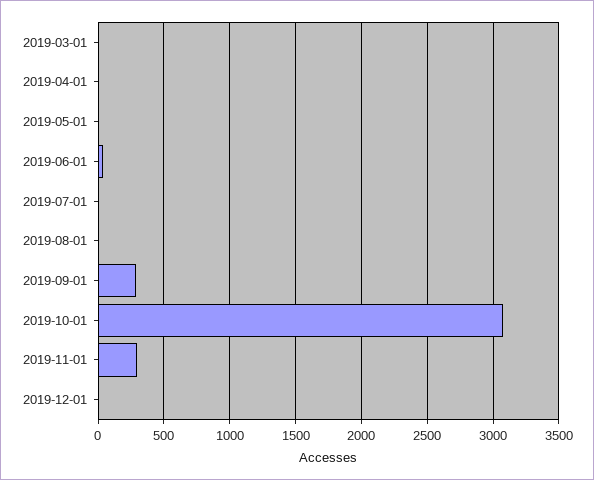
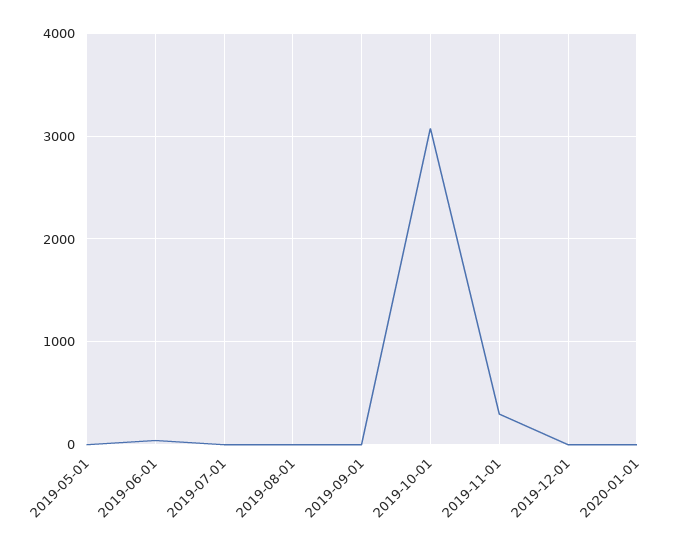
2019-03-01: 0 -> none
2019-04-01: 0 -> none
2019-09-01: 300 -> 0
2020-01-01: none -> 0

